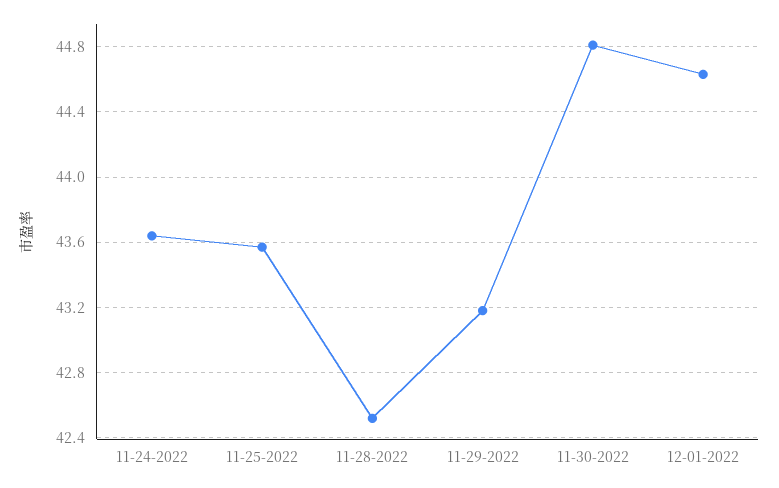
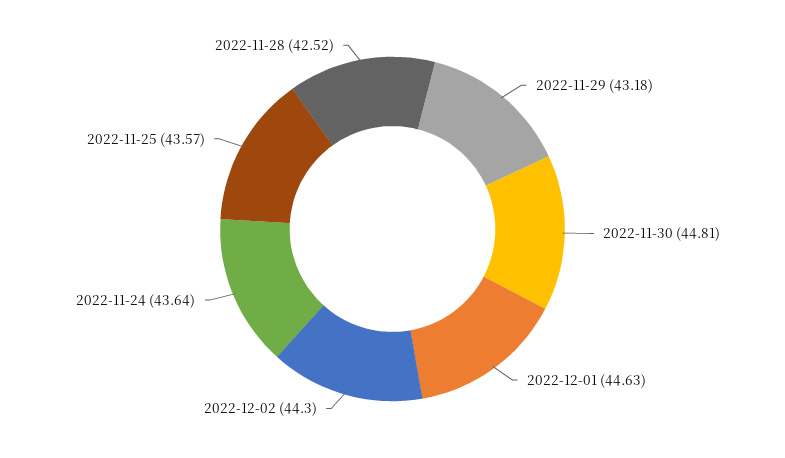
2022-12-02: none -> 44.3

